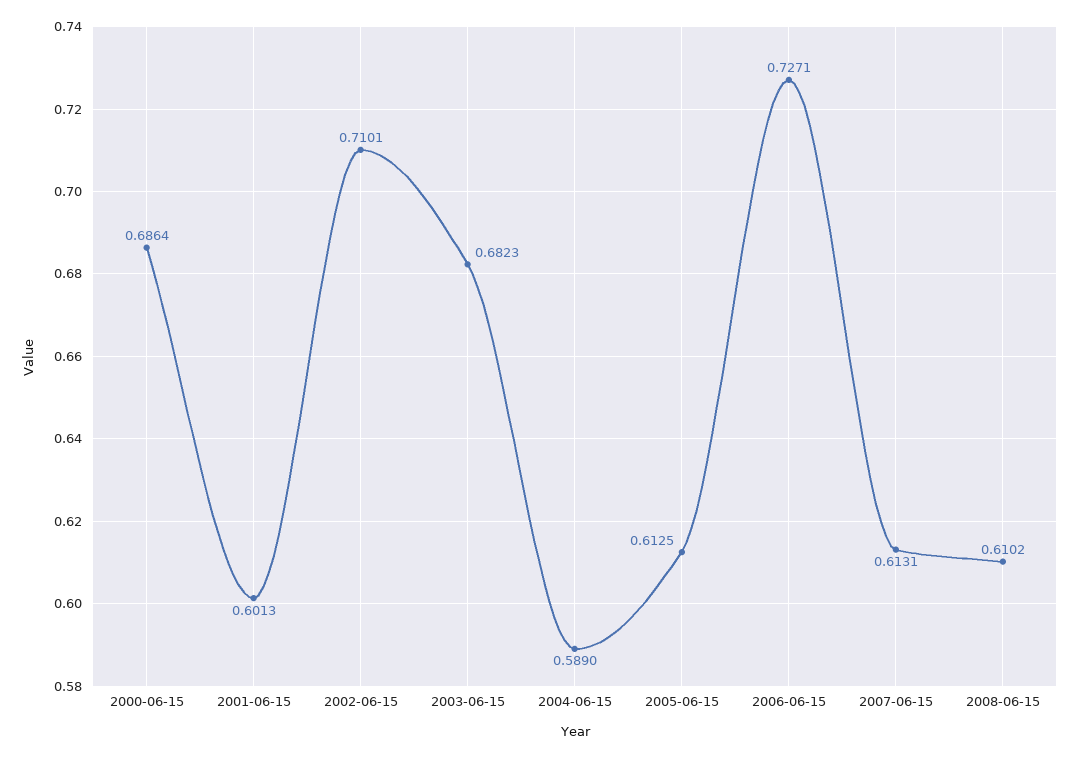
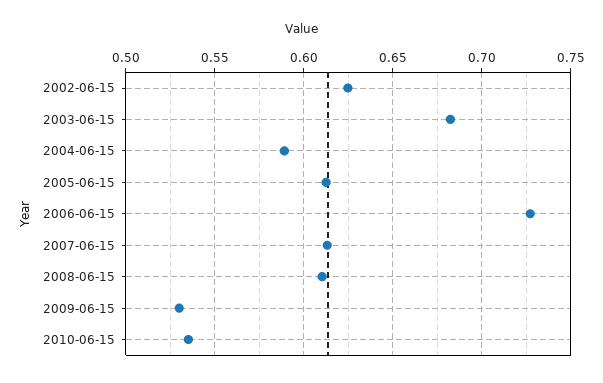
2000-06-15: 0.6864 -> none
2001-06-15: 0.6013 -> none
2002-06-15: 0.7101 -> 0.625
2009-06-15: none -> 0.53
2010-06-15: none -> 0.535

